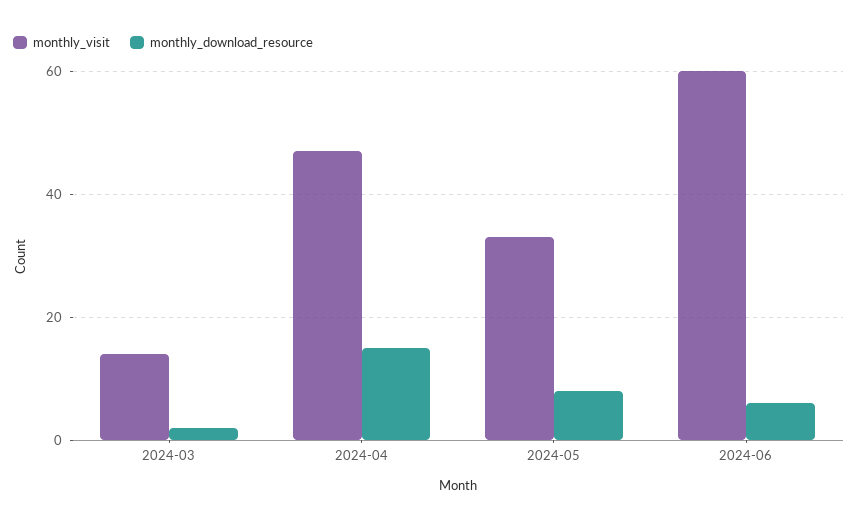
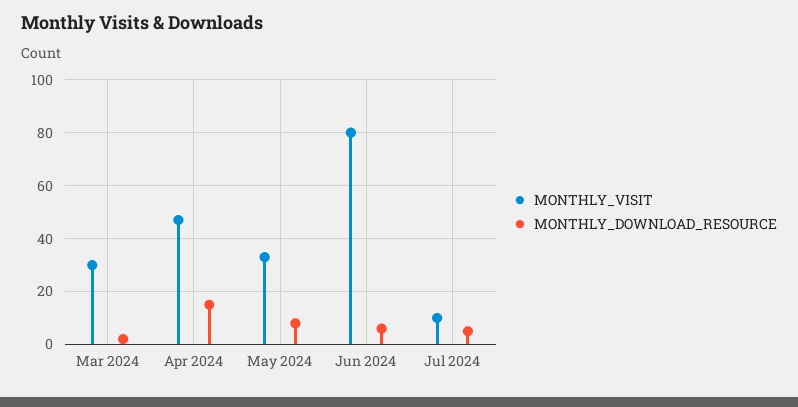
monthly_visit, 2024-03: 15 -> 30
monthly_visit, 2024-06: 60 -> 80
monthly_visit, Jul 2024: none -> 10
monthly_download_resource, Jul 2024: none -> 5

